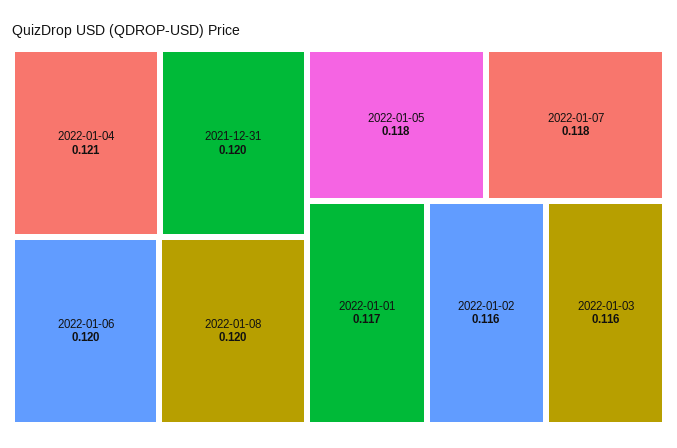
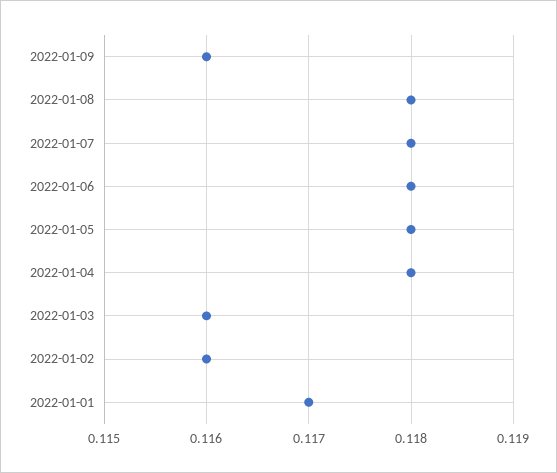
2022-01-04: 0.121 -> 0.118
2021-12-31: 0.12 -> none
2022-01-06: 0.12 -> 0.118
2022-01-08: 0.12 -> 0.118
2022-01-09: none -> 0.116

